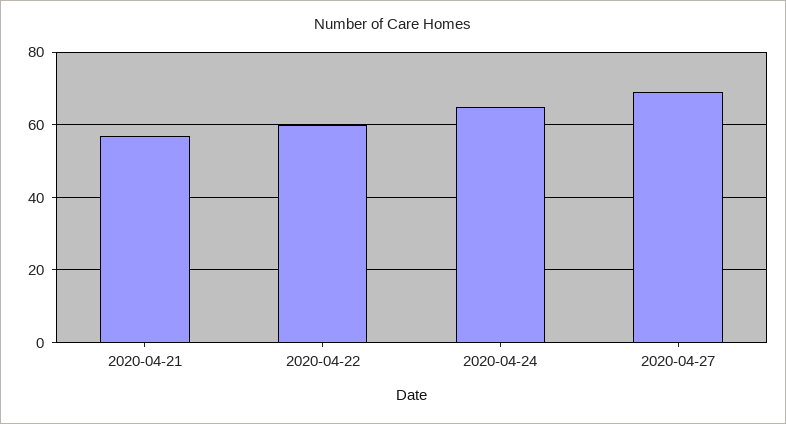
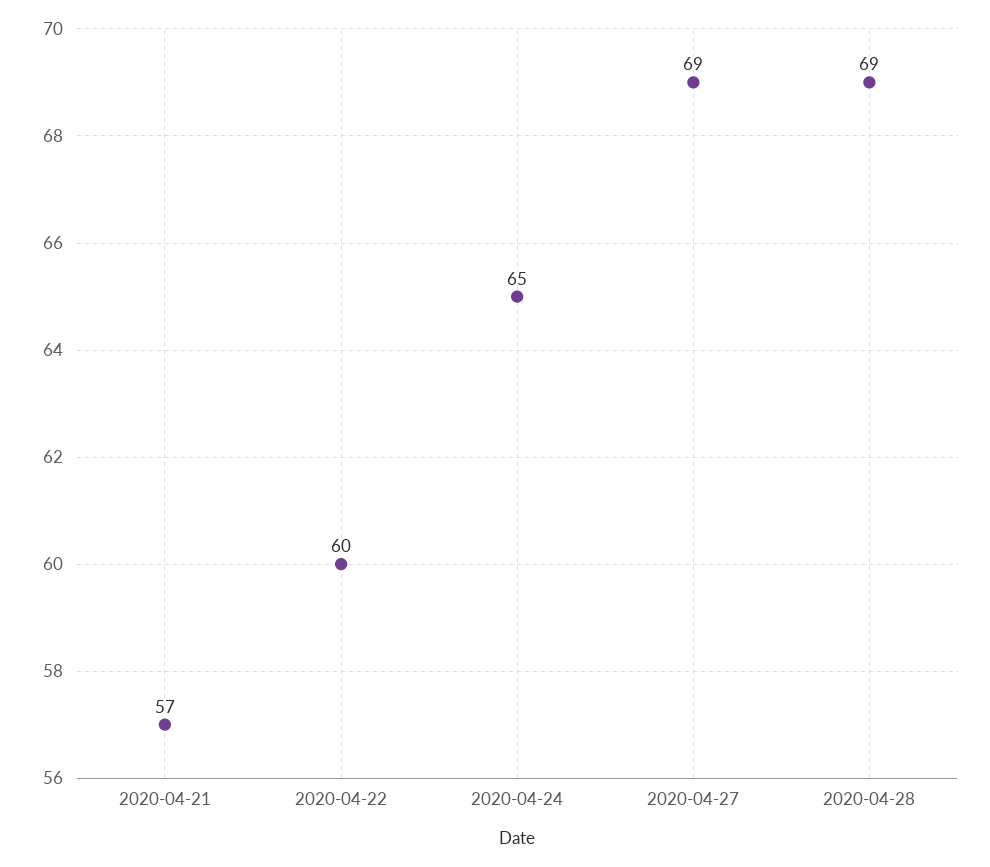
2020-04-28: none -> 69

